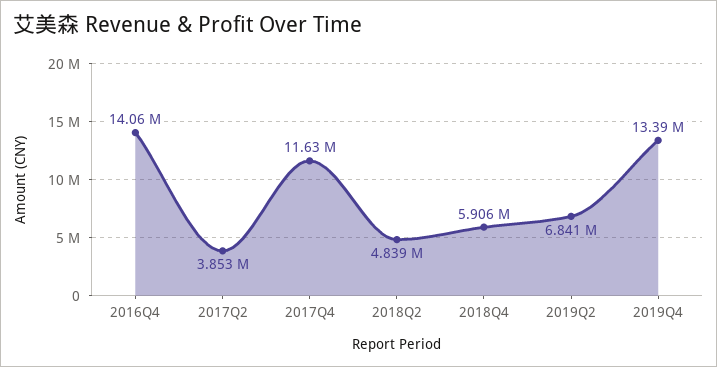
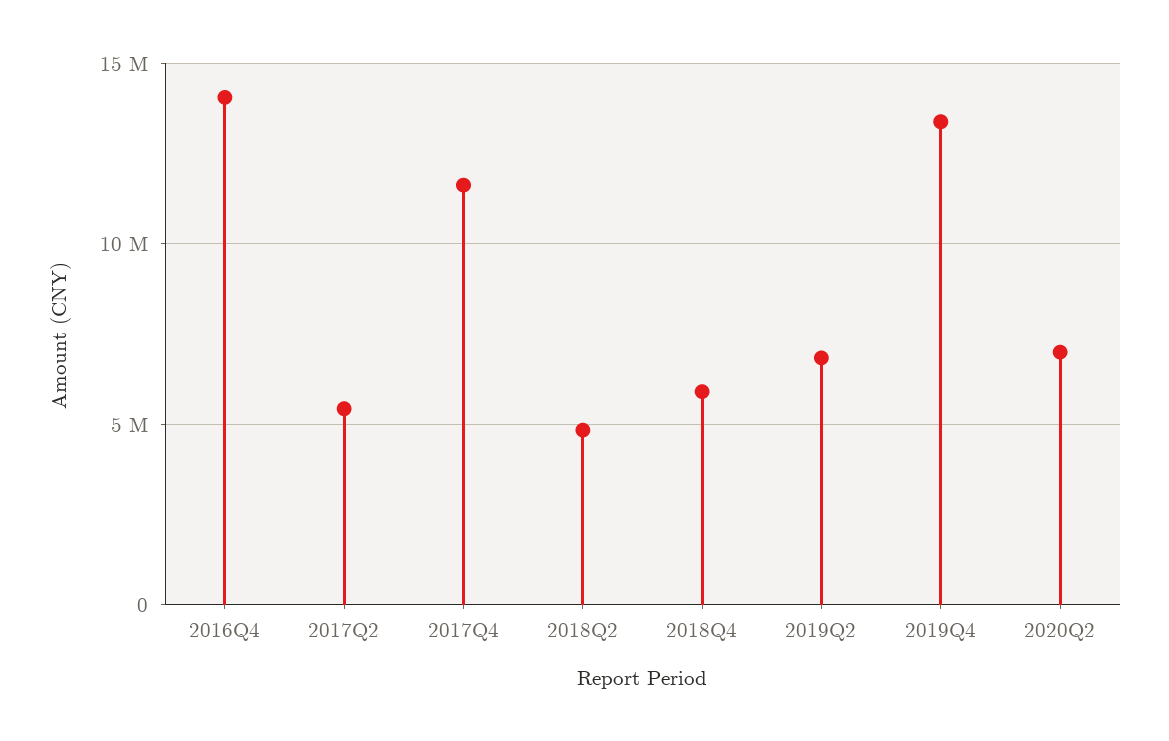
2017Q2: 3853000 -> 5500000
2020Q2: none -> 7000000

